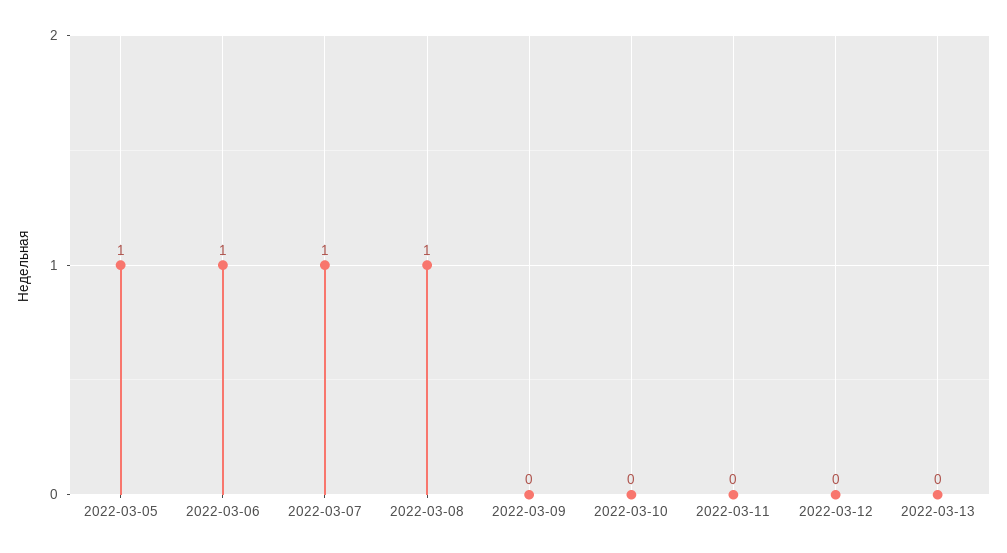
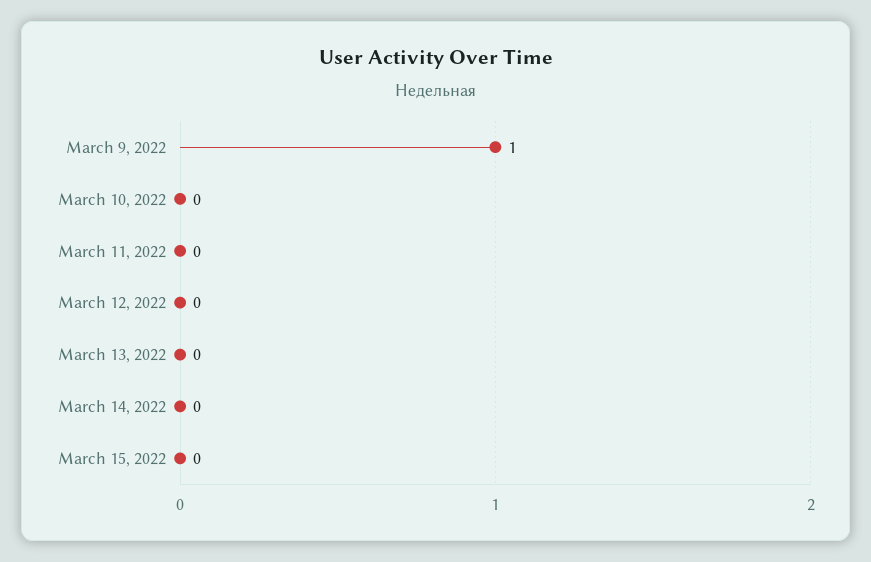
2022-03-05: 1 -> none
2022-03-06: 1 -> none
2022-03-07: 1 -> none
2022-03-08: 1 -> none
2022-03-09: 0 -> 1
March 14, 2022: none -> 0
March 15, 2022: none -> 0

